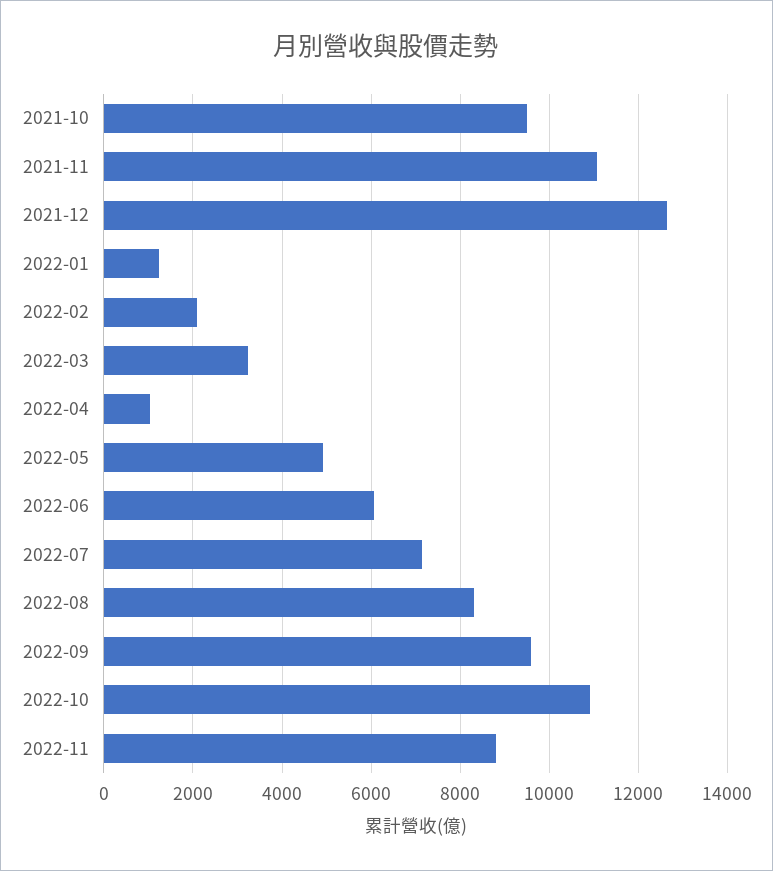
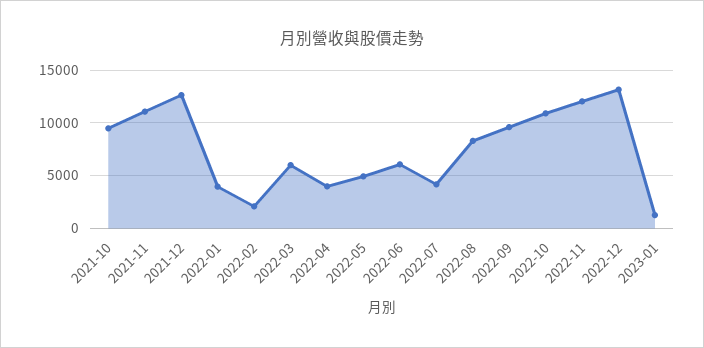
2022-01: 1200 -> 4000
2022-03: 3200 -> 6000
2022-04: 1000 -> 4000
2022-07: 7200 -> 4000
2022-11: 8800 -> 12000
2022-12: none -> 13000
2023-01: none -> 1000

